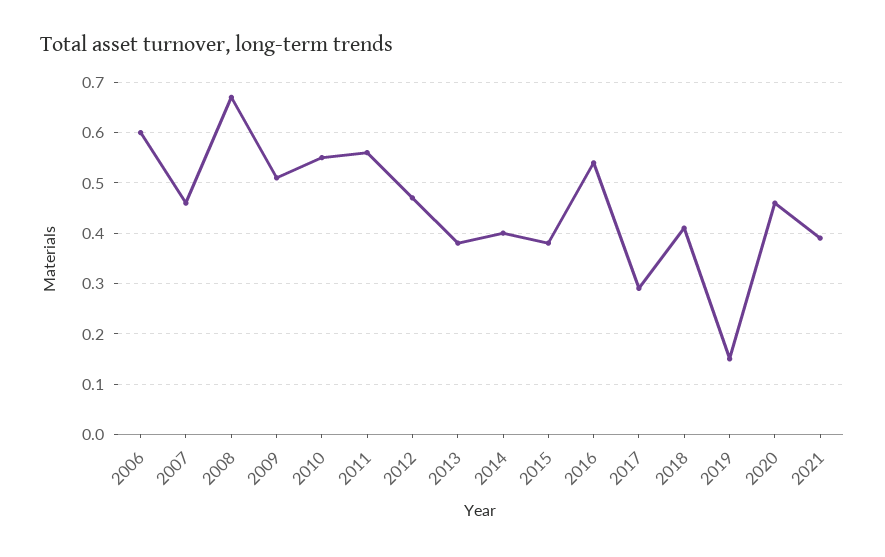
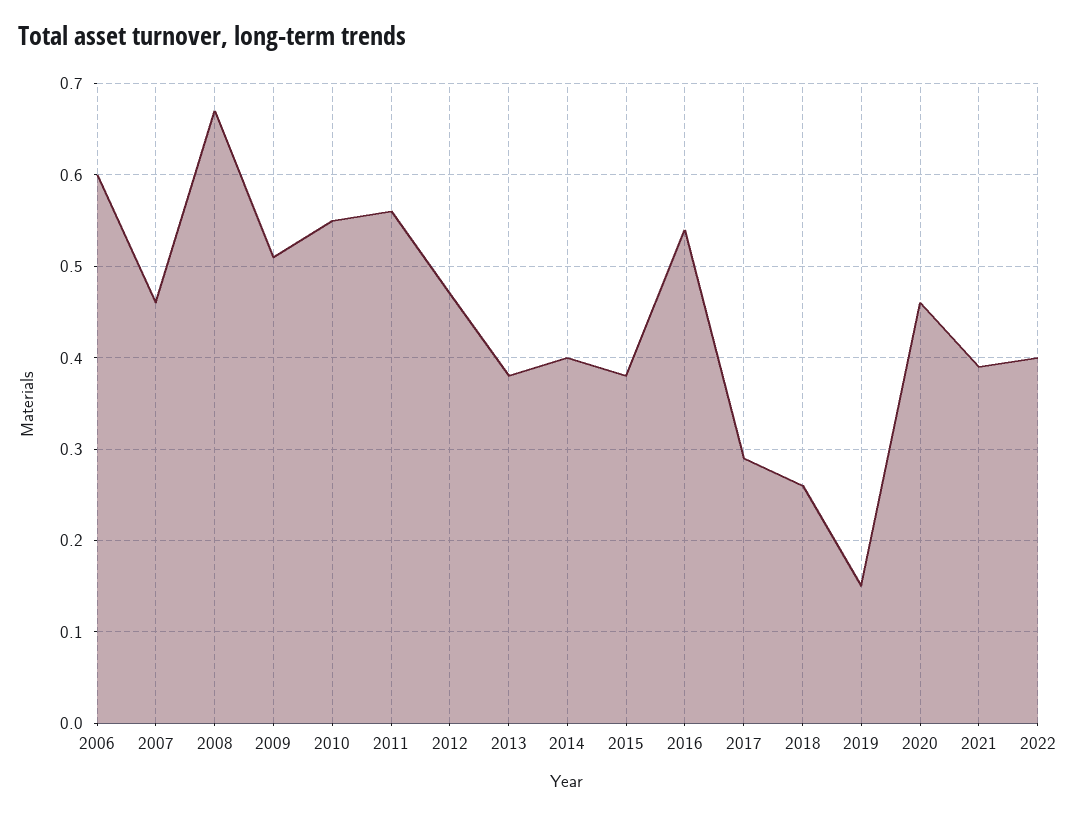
2018: 0.4 -> 0.26
2022: none -> 0.4

